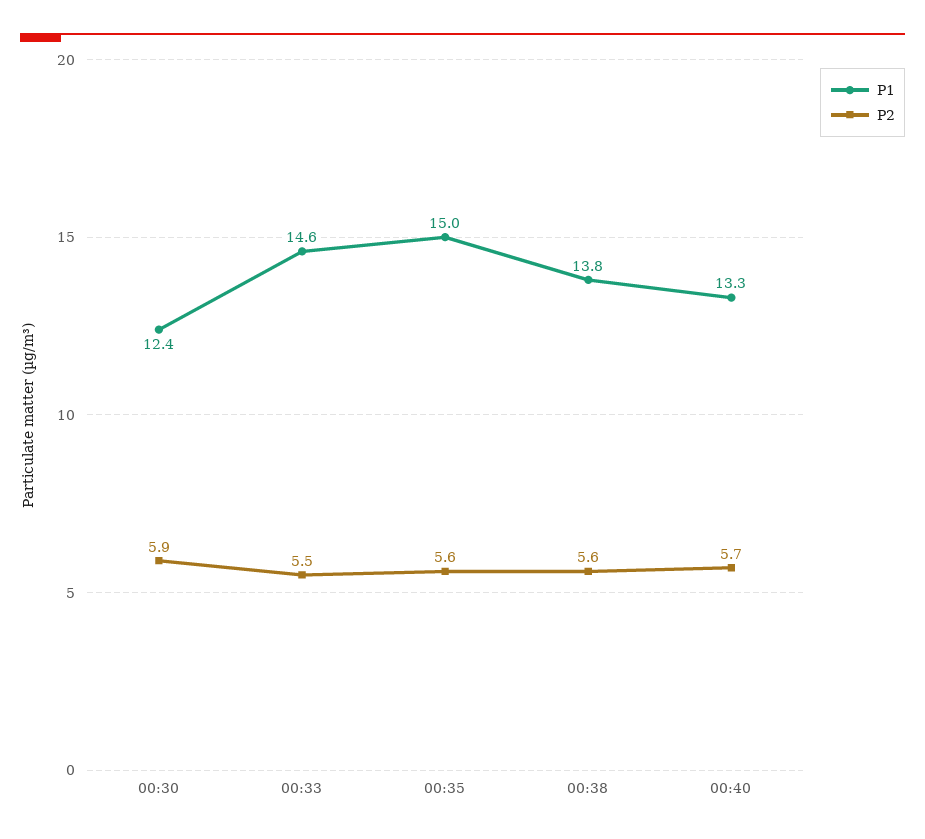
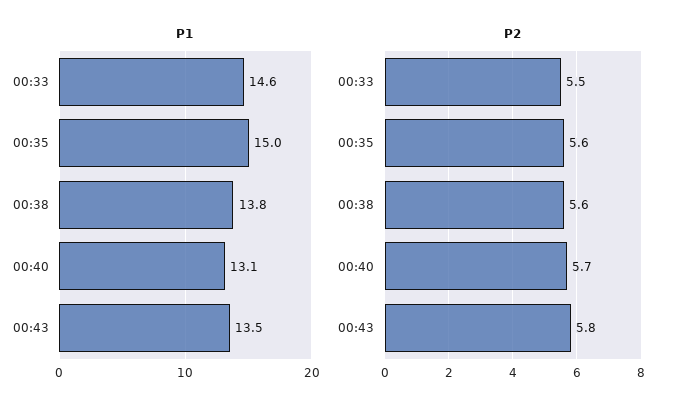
P1, 00:30: 12.4 -> none
P2, 00:30: 5.9 -> none
P1, 00:40: 13.3 -> 13.1
P1, 00:43: none -> 13.5
P2, 00:43: none -> 5.8

